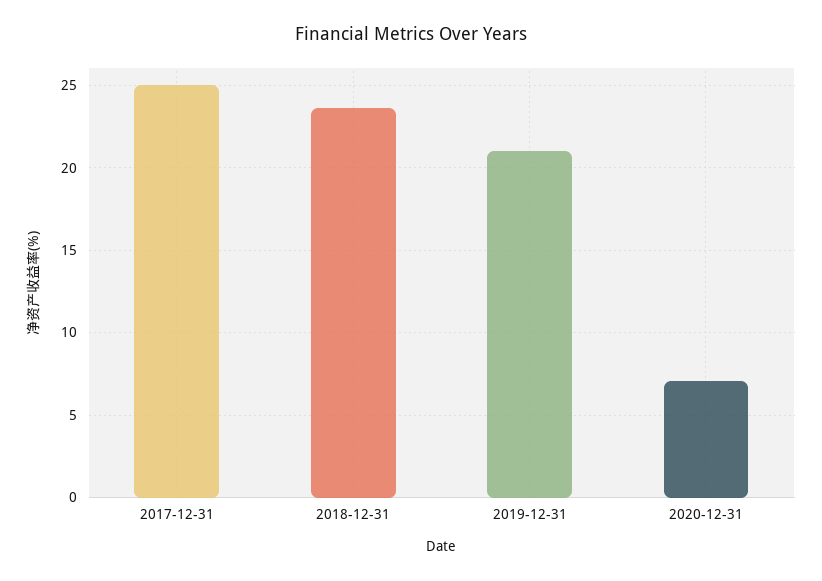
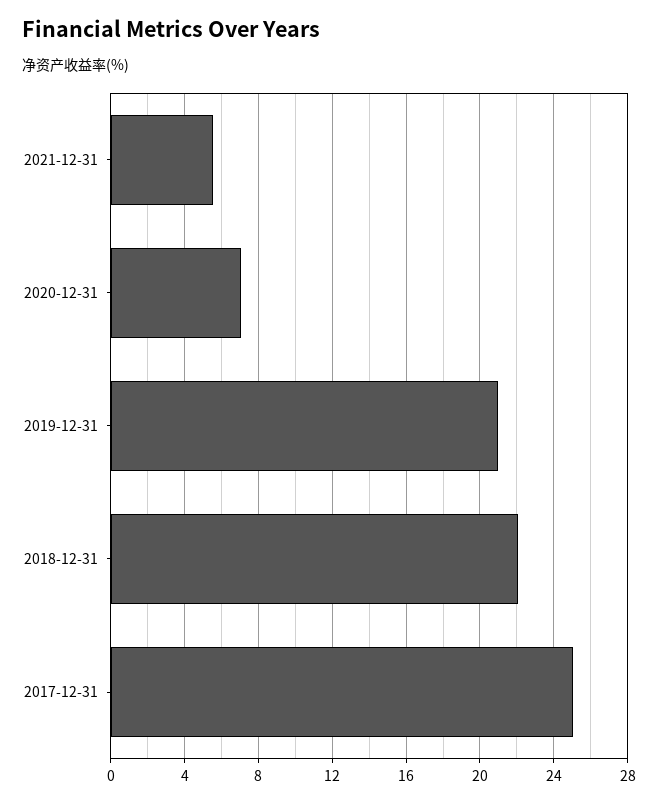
2018-12-31: 23.5 -> 22
2021-12-31: none -> 5.5

